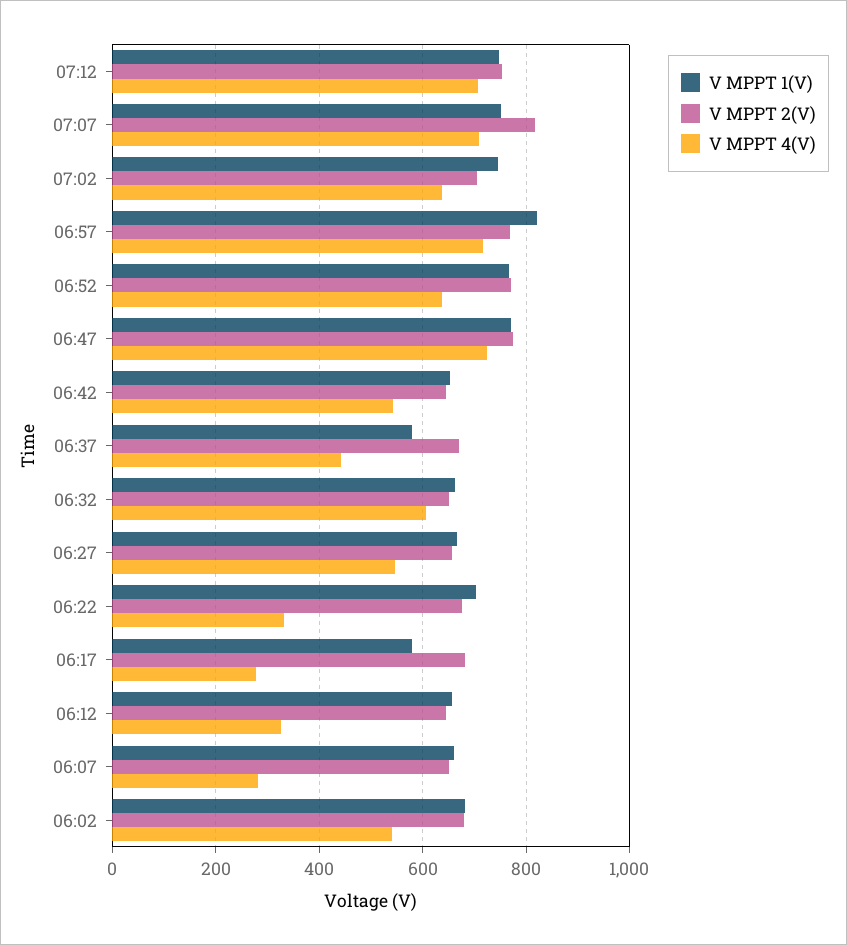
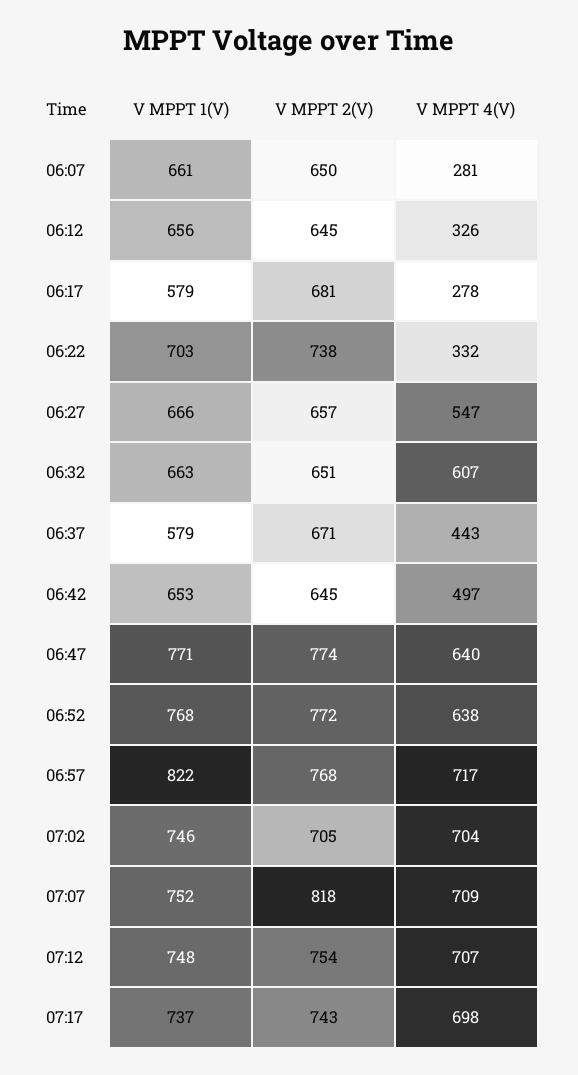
V MPPT 4(V), 07:02: 640 -> 704
V MPPT 4(V), 06:47: 720 -> 640
V MPPT 4(V), 06:42: 540 -> 497
V MPPT 2(V), 06:22: 680 -> 738
V MPPT 1(V), 06:02: 680 -> none
V MPPT 2(V), 06:02: 680 -> none
V MPPT 4(V), 06:02: 540 -> none
V MPPT 1(V), 07:17: none -> 737
V MPPT 2(V), 07:17: none -> 743
V MPPT 4(V), 07:17: none -> 698

